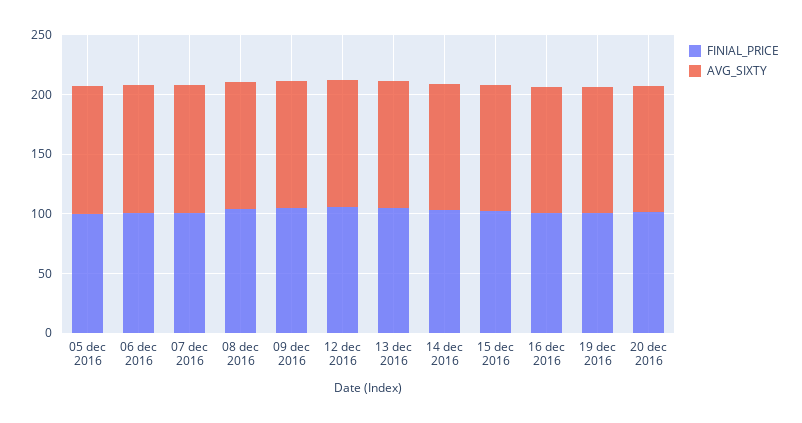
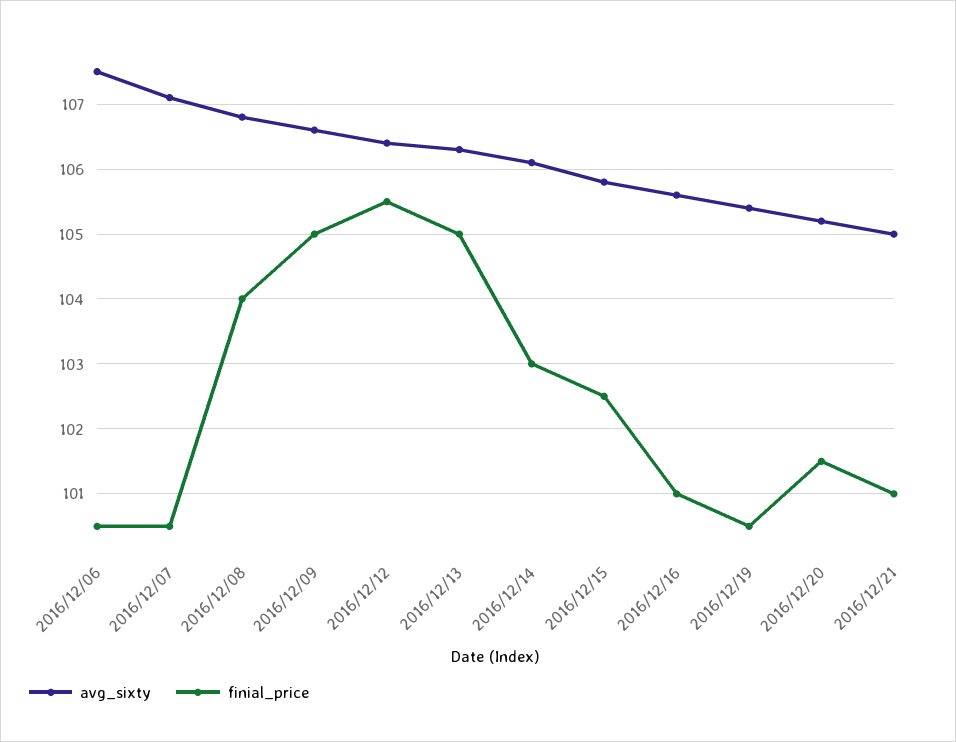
FINIAL_PRICE, 05 dec 2016: 100 -> none
AVG_SIXTY, 05 dec 2016: 110 -> none
AVG_SIXTY, 2016/12/21: none -> 105
FINIAL_PRICE, 2016/12/21: none -> 101

